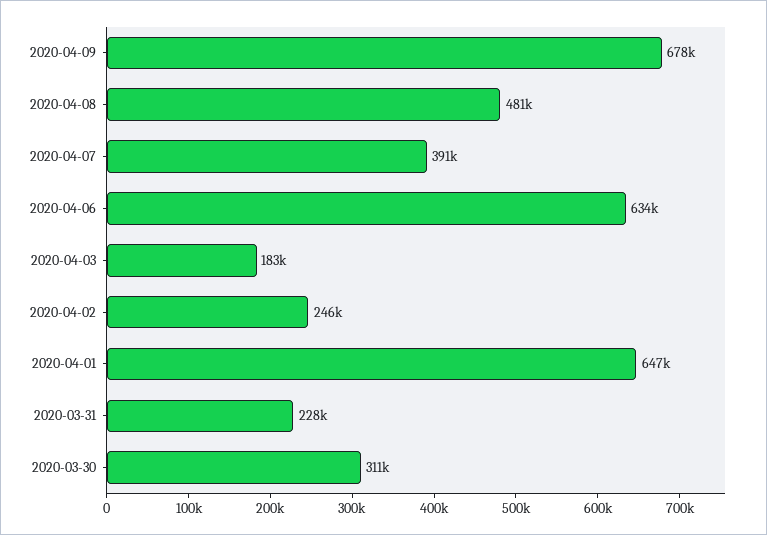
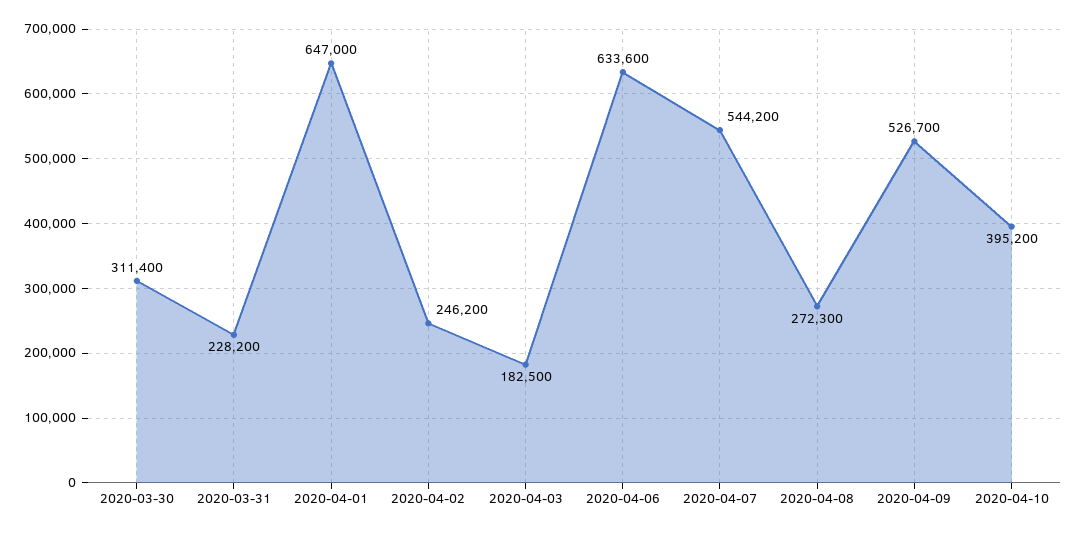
2020-04-09: 678000 -> 526700
2020-04-08: 481000 -> 272300
2020-04-07: 391000 -> 544200
2020-04-10: none -> 395200

